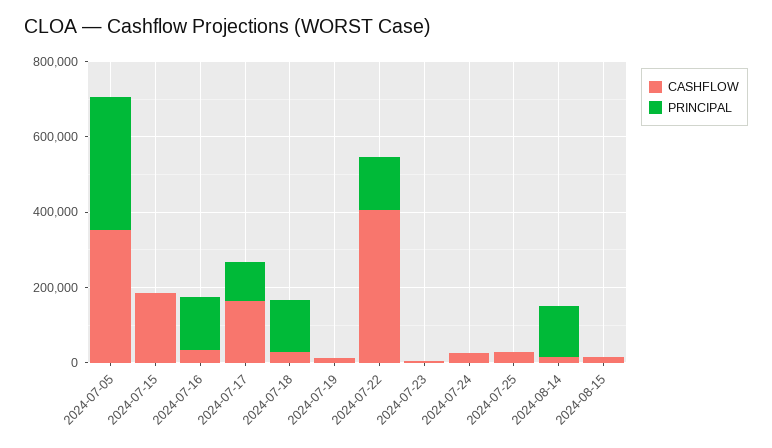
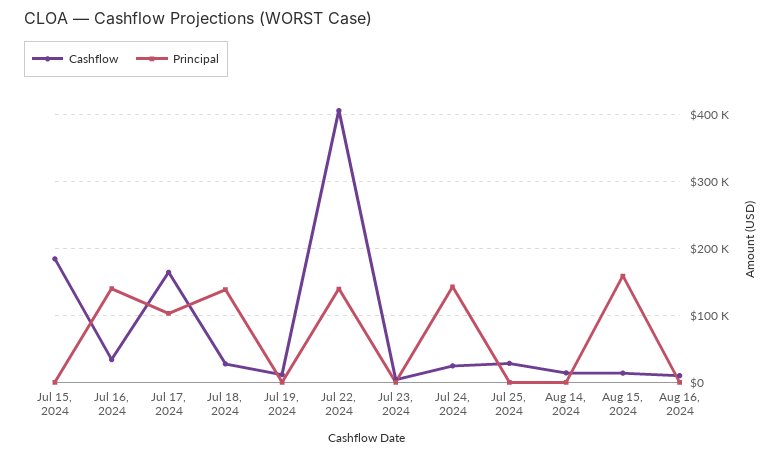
CASHFLOW, 2024-07-05: 350000 -> none
PRINCIPAL, 2024-07-05: 350000 -> none
PRINCIPAL, 2024-07-24: 0 -> 140000
PRINCIPAL, 2024-08-14: 150000 -> 0
PRINCIPAL, 2024-08-15: 0 -> 160000
CASHFLOW, Aug 16, 2024: none -> 10000
PRINCIPAL, Aug 16, 2024: none -> 0

